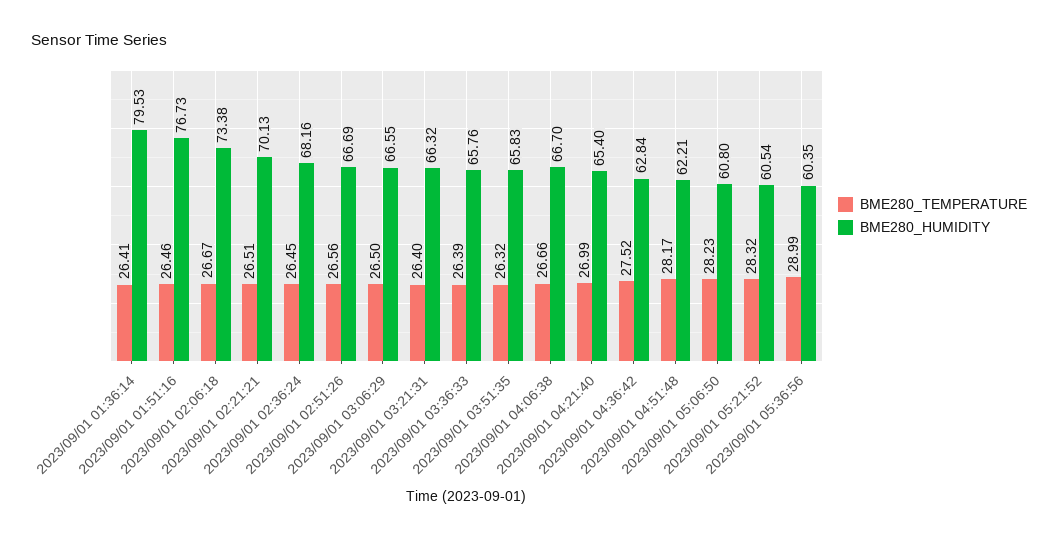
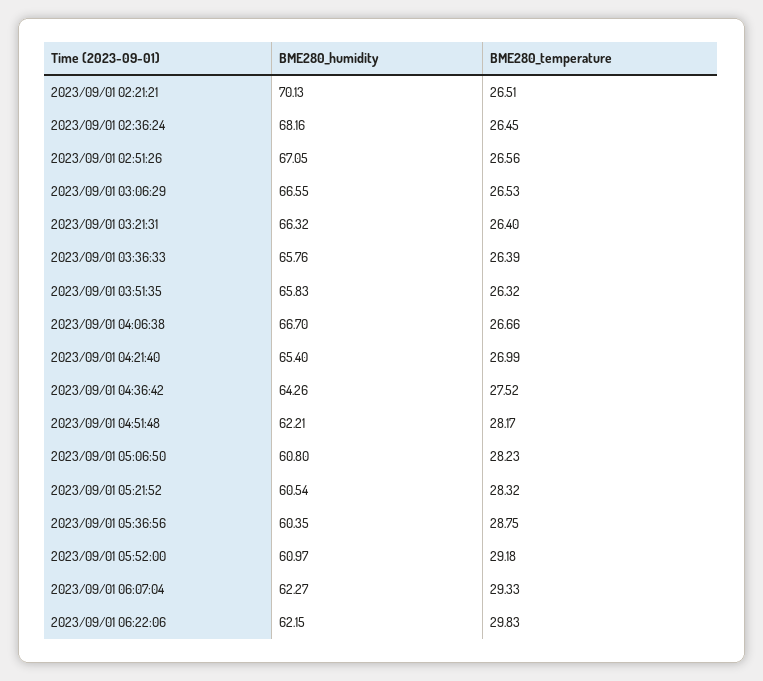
BME280_TEMPERATURE, 2023/09/01 01:36:14: 26.41 -> none
BME280_HUMIDITY, 2023/09/01 01:36:14: 79.53 -> none
BME280_TEMPERATURE, 2023/09/01 01:51:16: 26.46 -> none
BME280_HUMIDITY, 2023/09/01 01:51:16: 76.73 -> none
BME280_TEMPERATURE, 2023/09/01 02:06:18: 26.67 -> none
BME280_HUMIDITY, 2023/09/01 02:06:18: 73.38 -> none
BME280_HUMIDITY, 2023/09/01 02:51:26: 66.69 -> 67.05
BME280_TEMPERATURE, 2023/09/01 03:06:29: 26.5 -> 26.53
BME280_HUMIDITY, 2023/09/01 04:36:42: 62.84 -> 64.26
BME280_TEMPERATURE, 2023/09/01 05:36:56: 28.99 -> 28.75
BME280_HUMIDITY, 2023/09/01 05:52:00: none -> 60.97
BME280_TEMPERATURE, 2023/09/01 05:52:00: none -> 29.18
BME280_HUMIDITY, 2023/09/01 06:07:04: none -> 62.27
BME280_TEMPERATURE, 2023/09/01 06:07:04: none -> 29.33
BME280_HUMIDITY, 2023/09/01 06:22:06: none -> 62.15
BME280_TEMPERATURE, 2023/09/01 06:22:06: none -> 29.83

